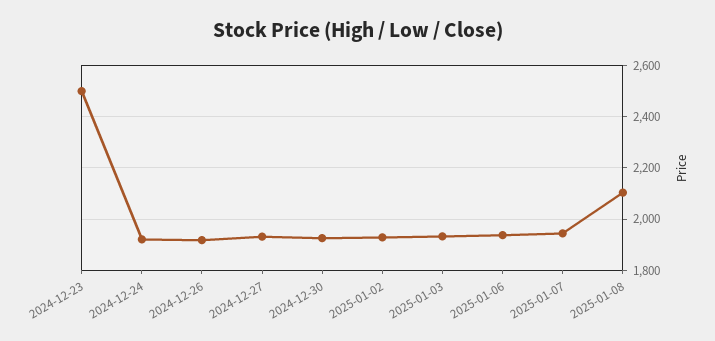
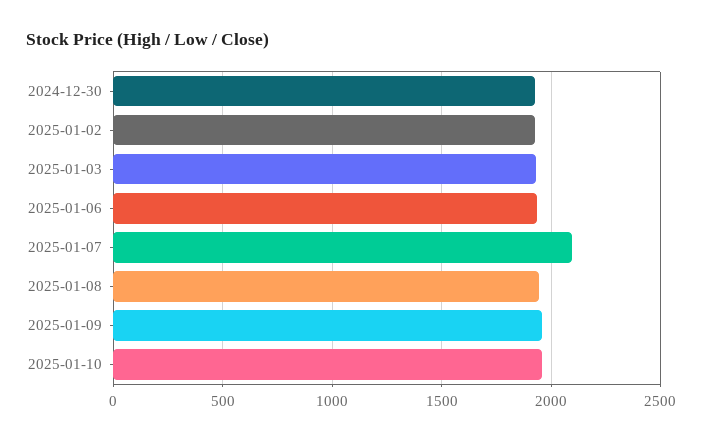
2024-12-23: 2500 -> none
2024-12-24: 1925 -> none
2024-12-26: 1925 -> none
2024-12-27: 1925 -> none
2025-01-07: 1950 -> 2100
2025-01-08: 2100 -> 1950
2025-01-09: none -> 1950
2025-01-10: none -> 1950

